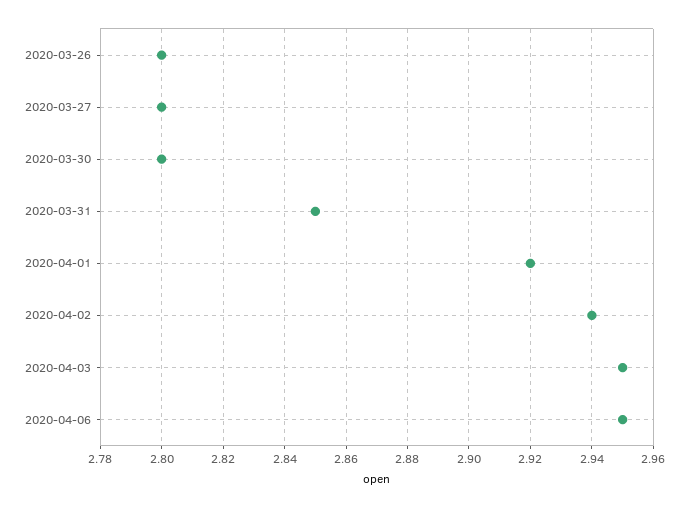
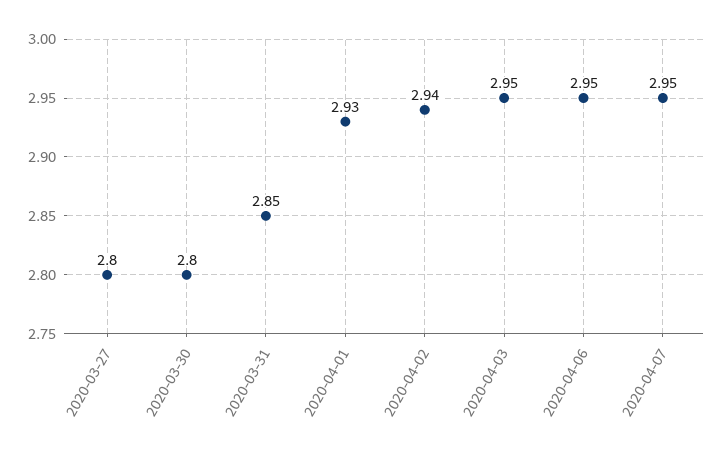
2020-03-26: 2.8 -> none
2020-04-01: 2.92 -> 2.93
2020-04-07: none -> 2.95

